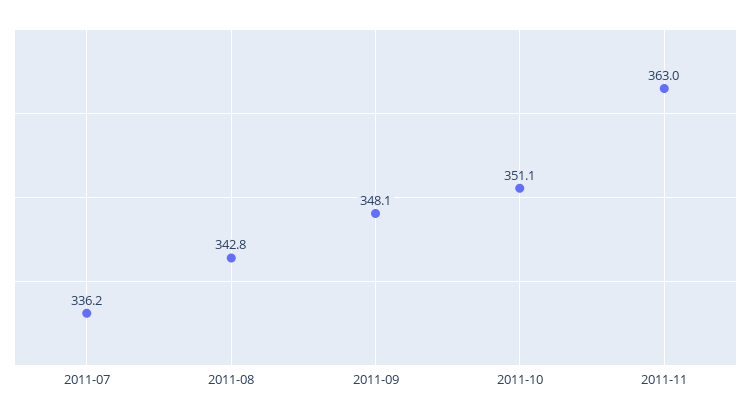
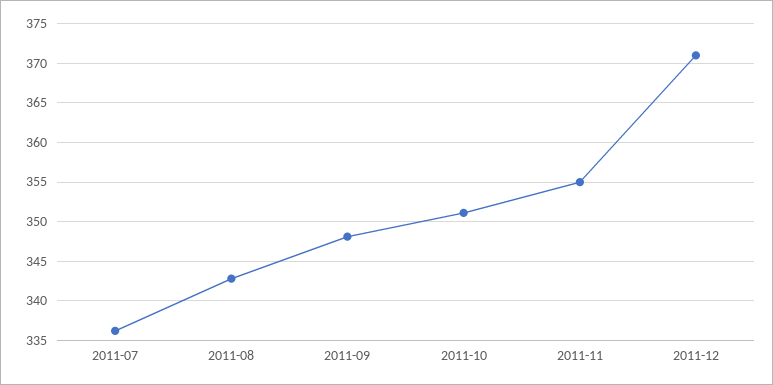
2011-11: 363 -> 355
2011-12: none -> 371

